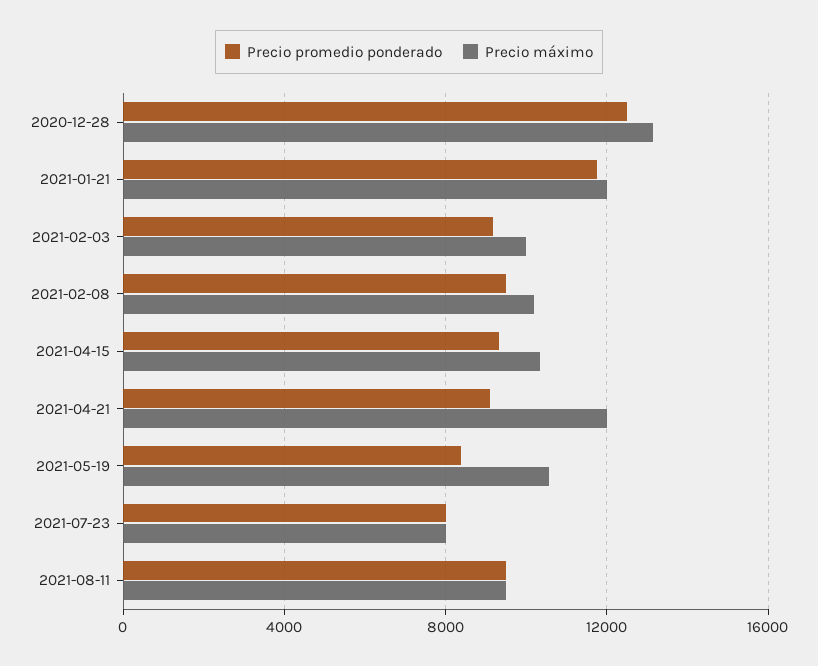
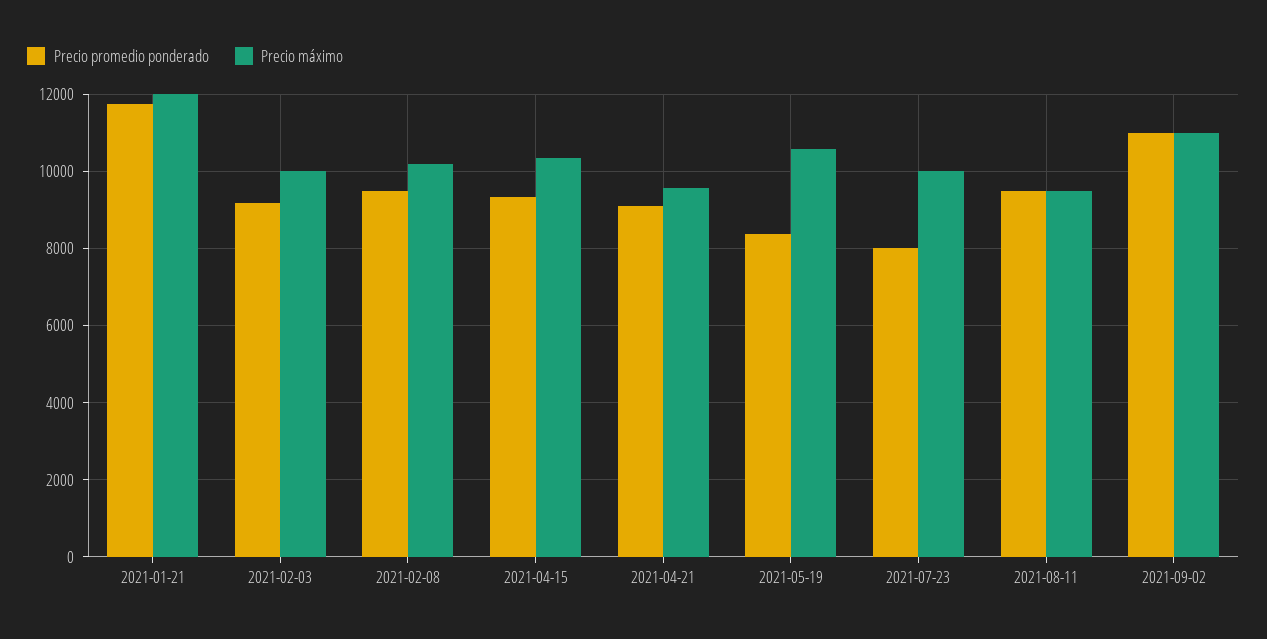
Precio promedio ponderado, 2020-12-28: 12500 -> none
Precio máximo, 2020-12-28: 13000 -> none
Precio máximo, 2021-04-21: 12000 -> 9600
Precio máximo, 2021-07-23: 8000 -> 10000
Precio promedio ponderado, 2021-09-02: none -> 11000
Precio máximo, 2021-09-02: none -> 11000

